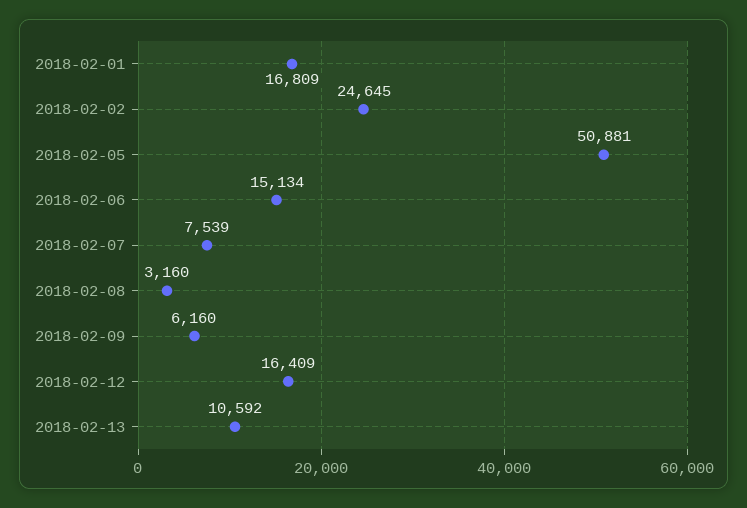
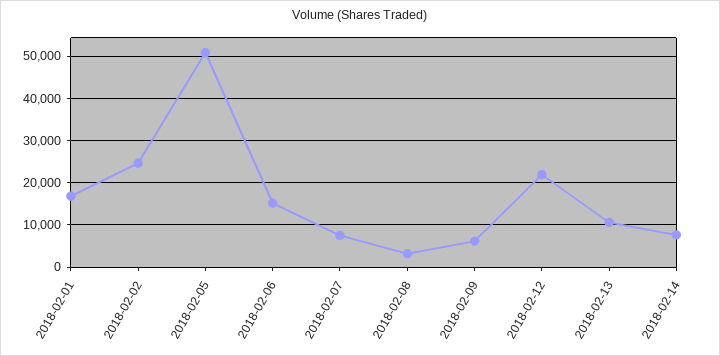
2018-02-12: 16409 -> 22000
2018-02-14: none -> 8000

